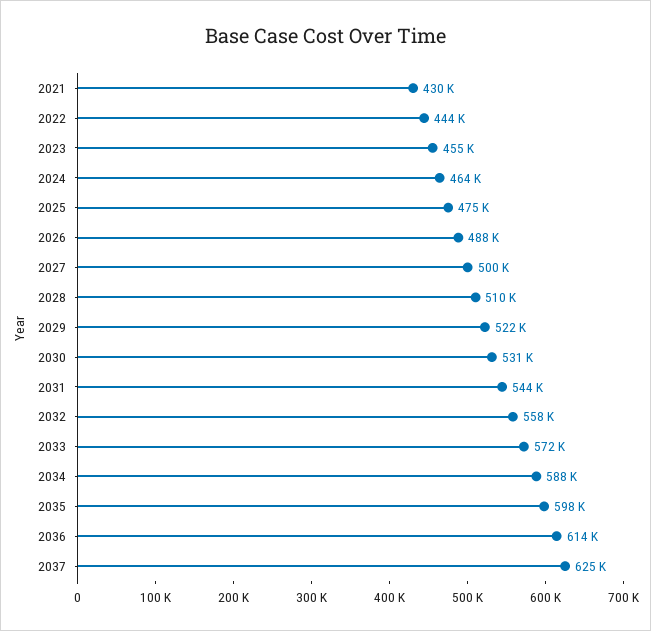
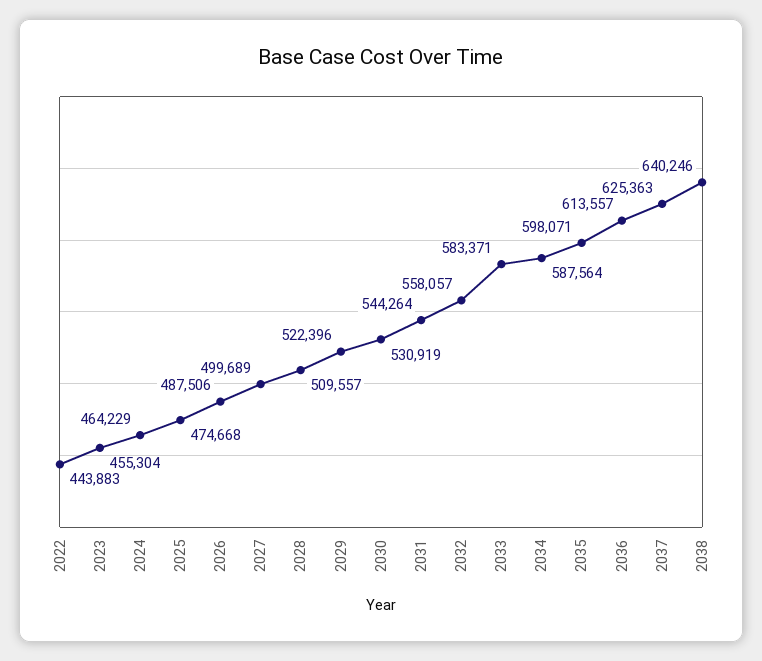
2021: 430000 -> none
2033: 572000 -> 583371
2038: none -> 640246

